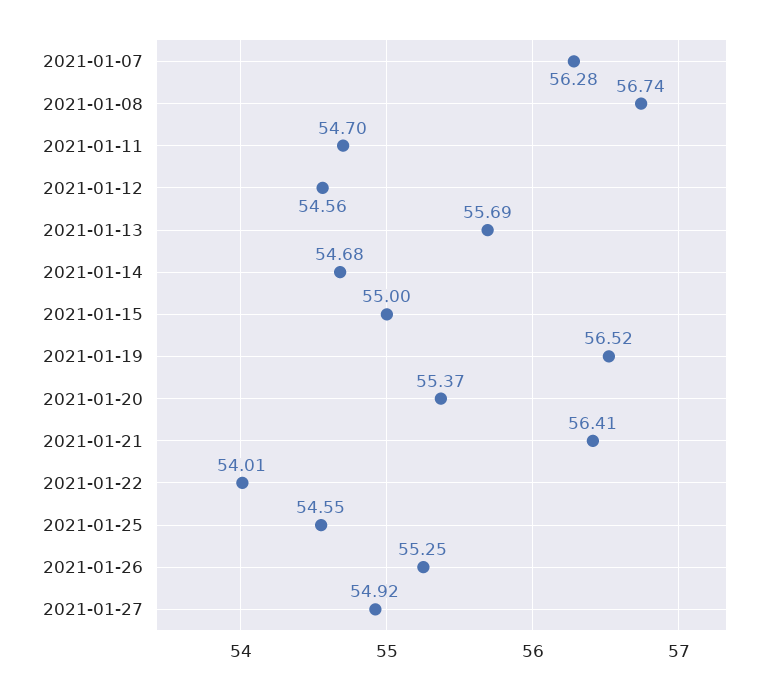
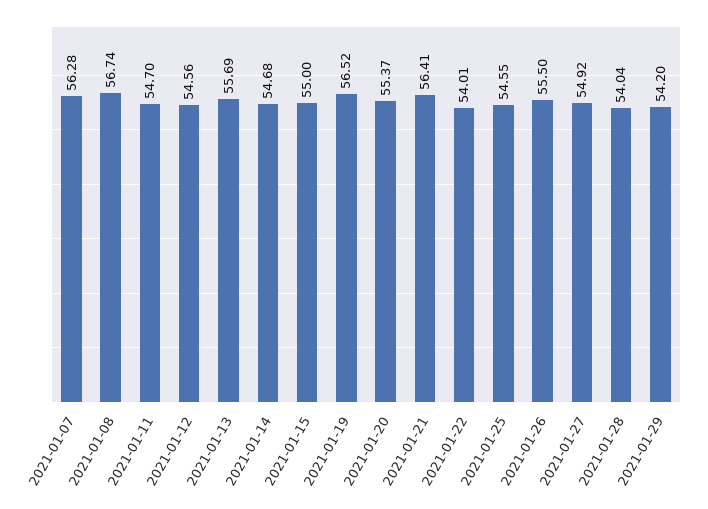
2021-01-26: 55.25 -> 55.5
2021-01-28: none -> 54.04
2021-01-29: none -> 54.2

